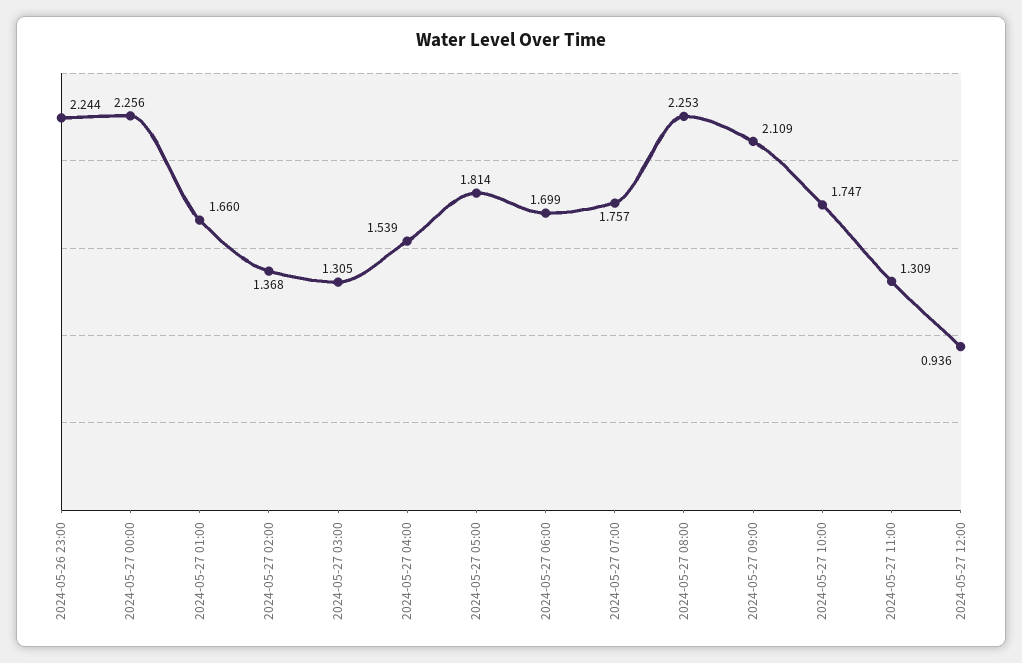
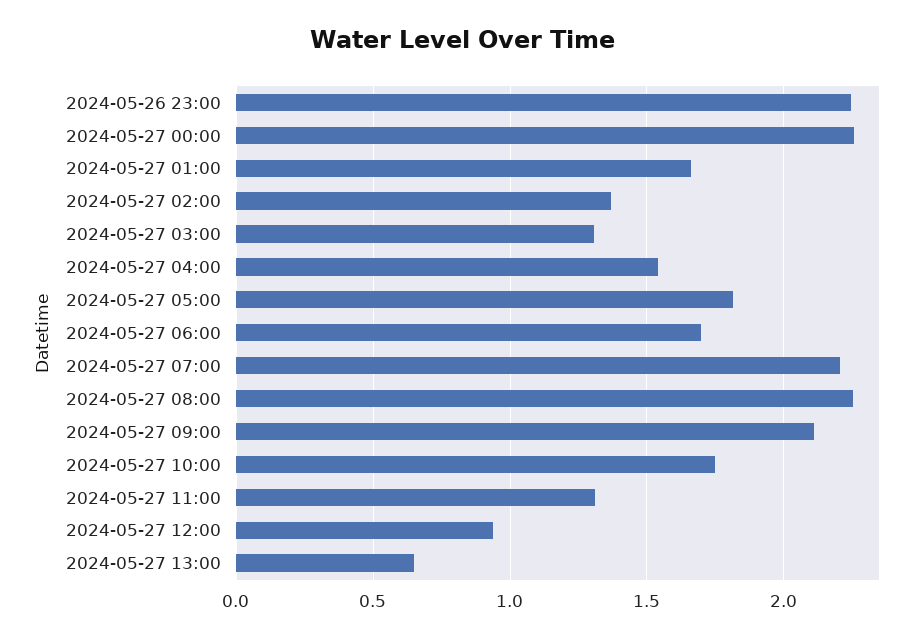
2024-05-27 07:00: 1.757 -> 2.2
2024-05-27 13:00: none -> 0.65

